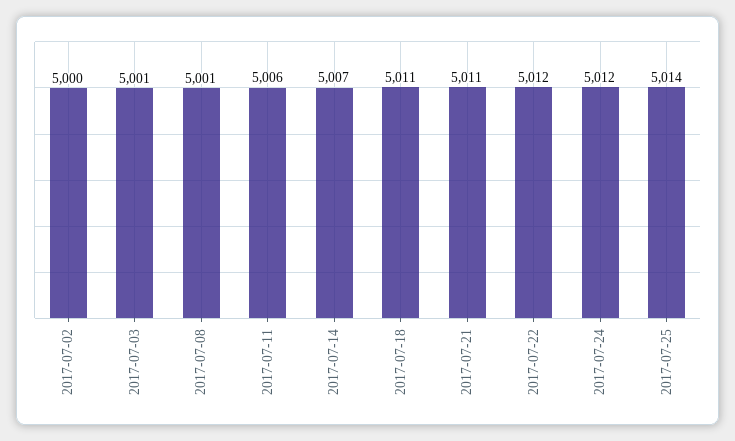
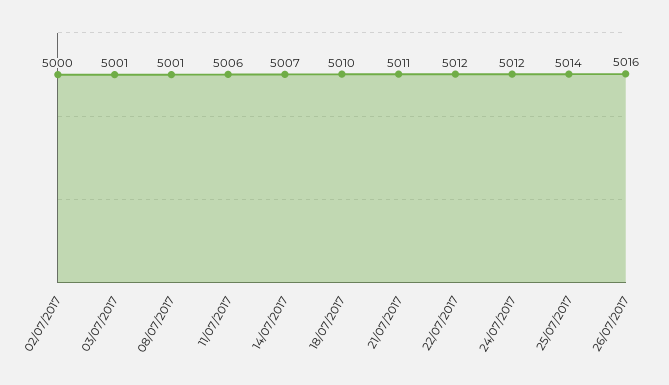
2017-07-18: 5011 -> 5010
26/07/2017: none -> 5016

